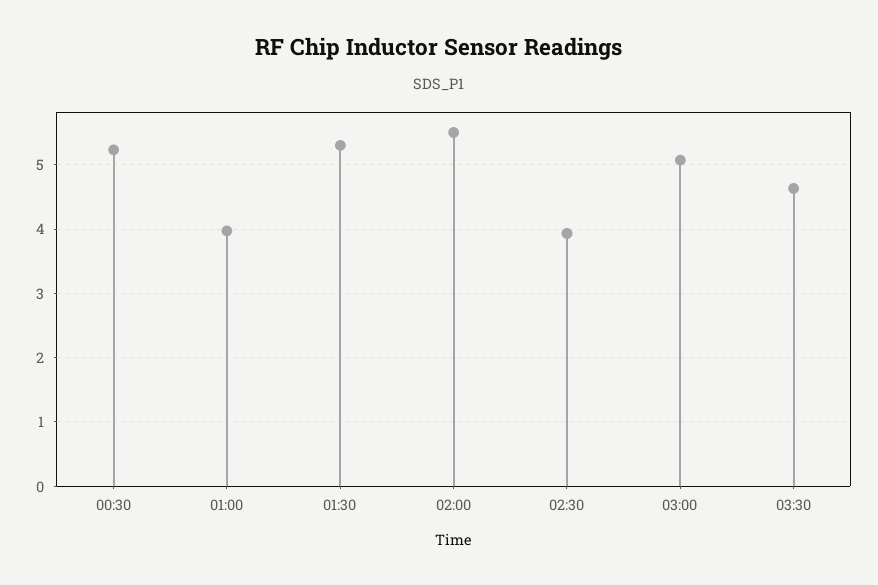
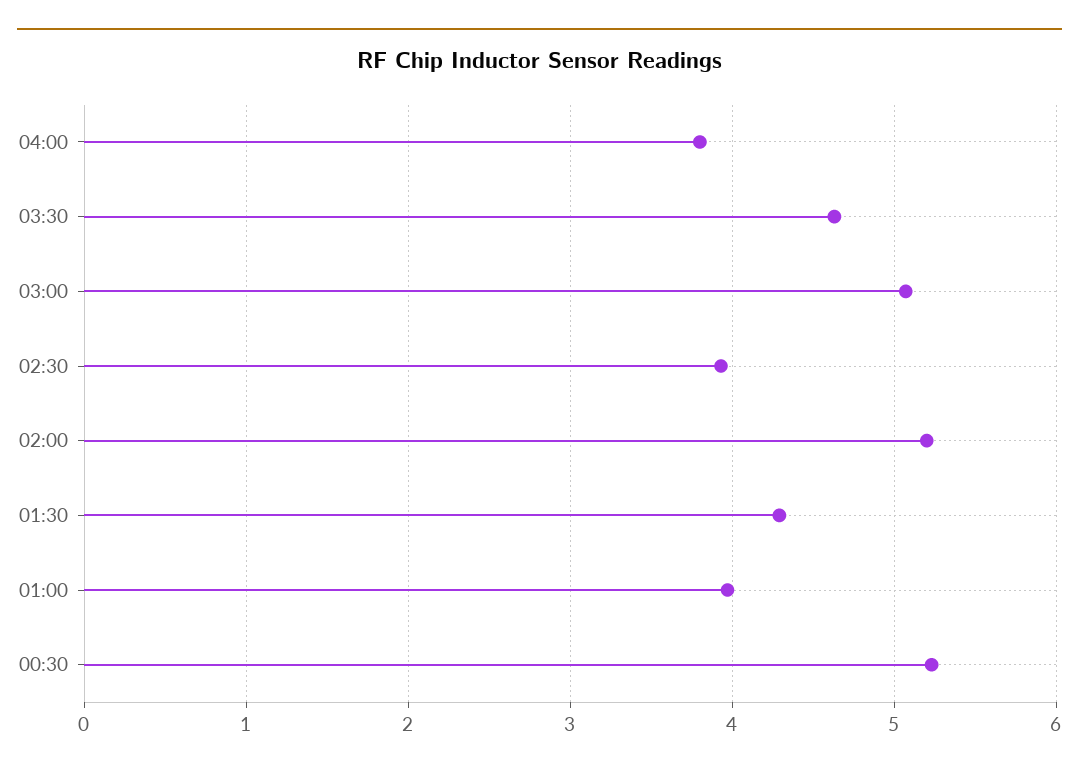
01:30: 5.3 -> 4.3
02:00: 5.5 -> 5.2
04:00: none -> 3.8

